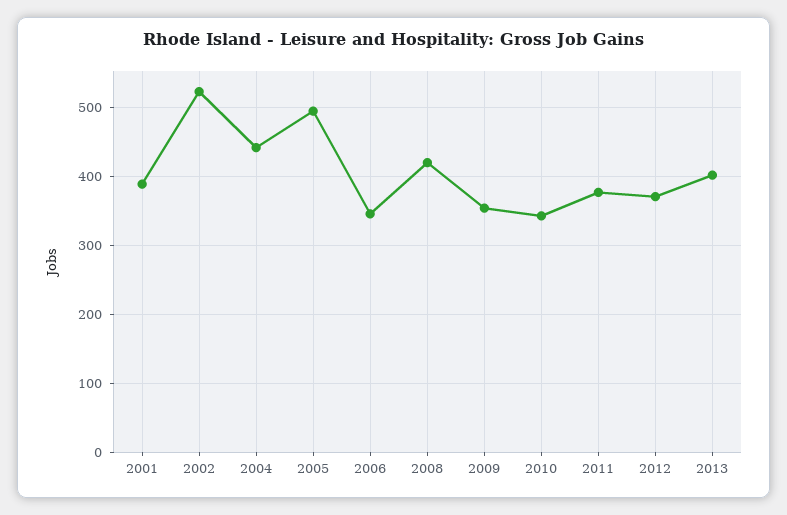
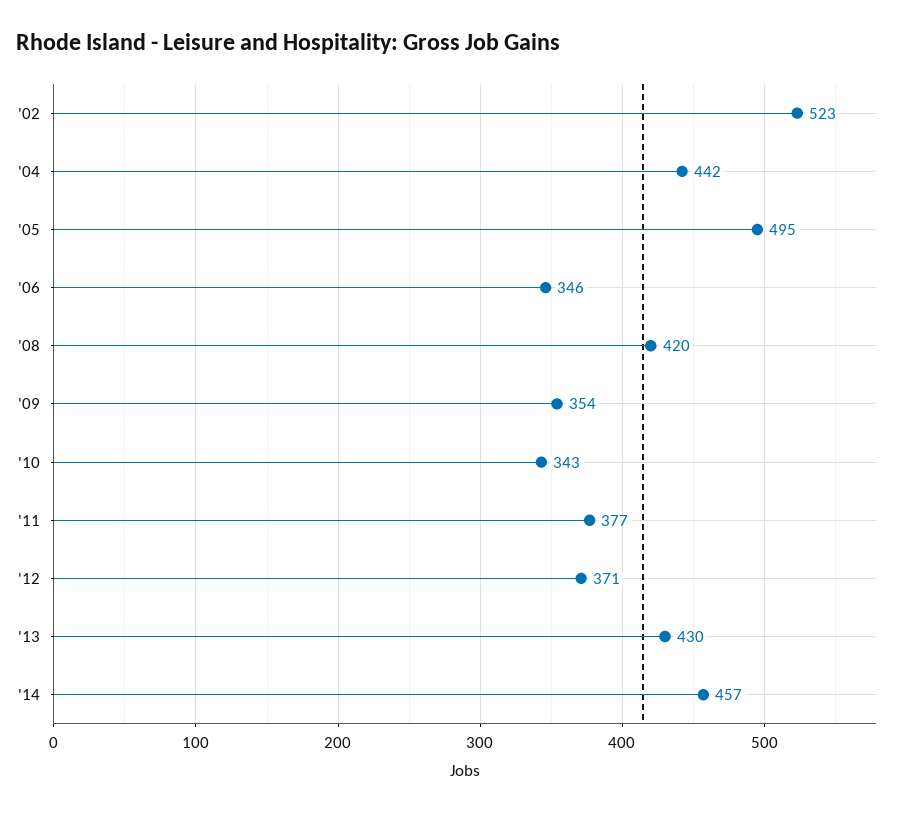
2001: 390 -> none
2013: 400 -> 430
'14: none -> 457

